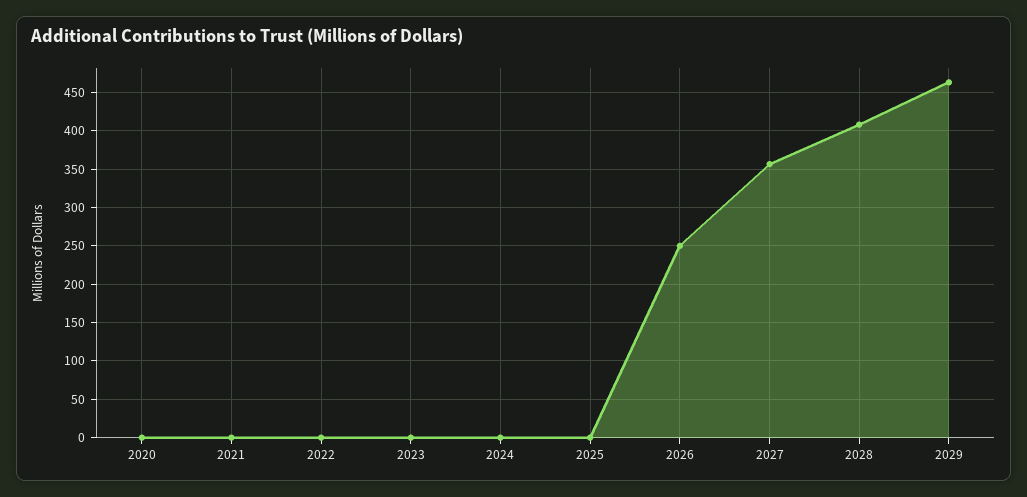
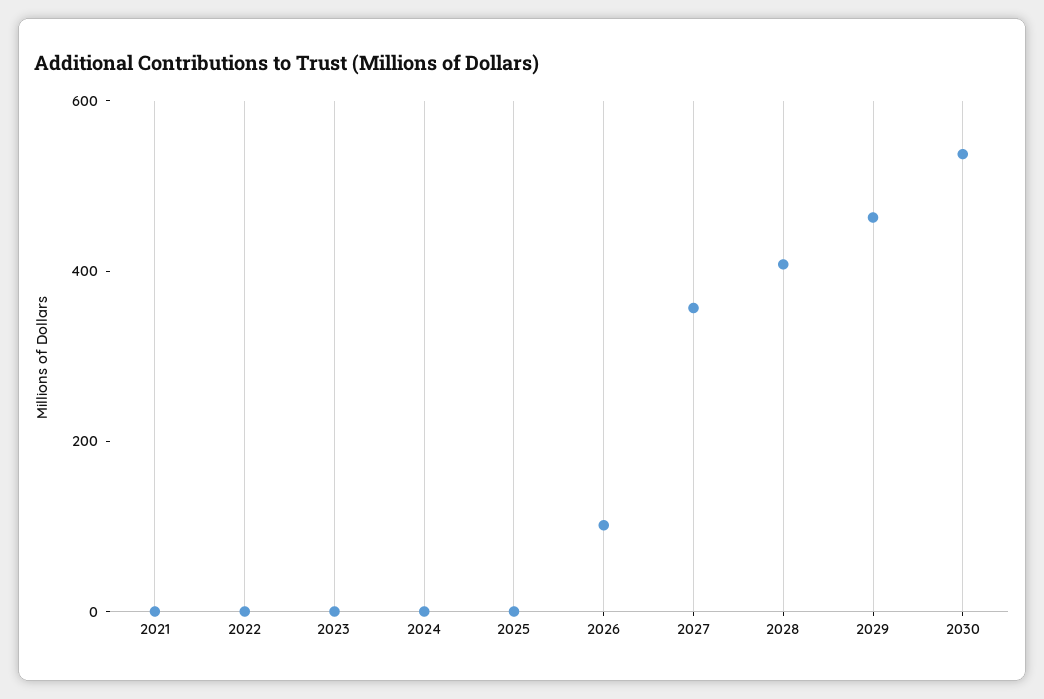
2020: 0 -> none
2026: 250 -> 100
2030: none -> 550

